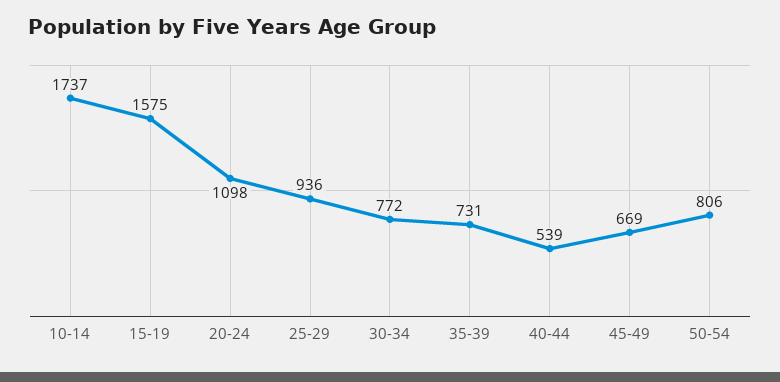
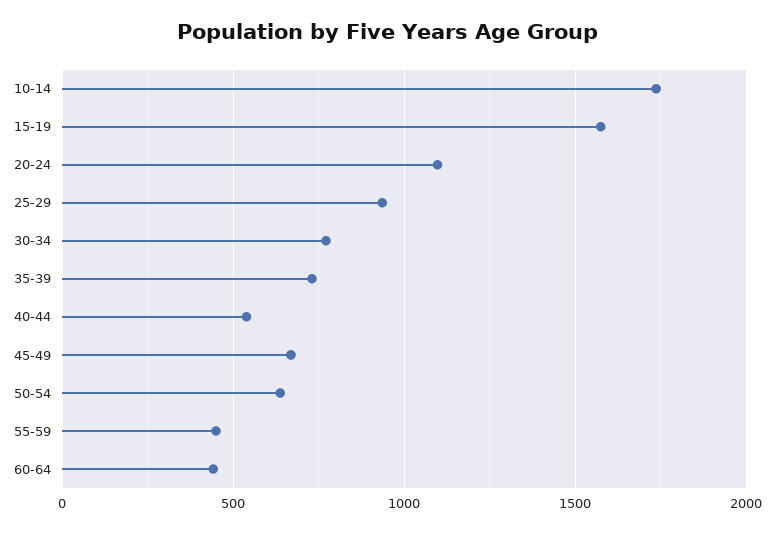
50-54: 806 -> 650
55-59: none -> 450
60-64: none -> 450

